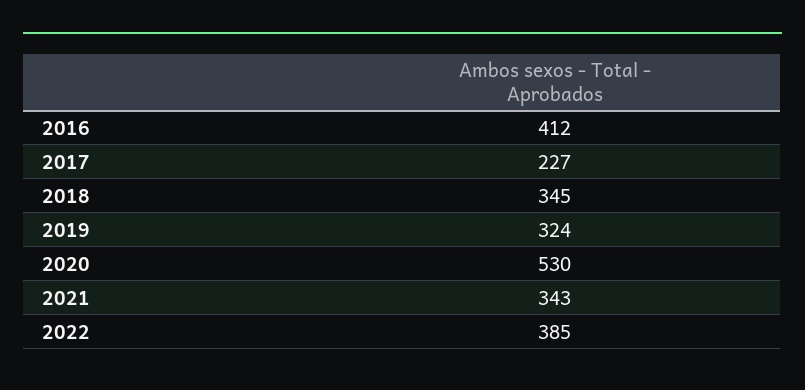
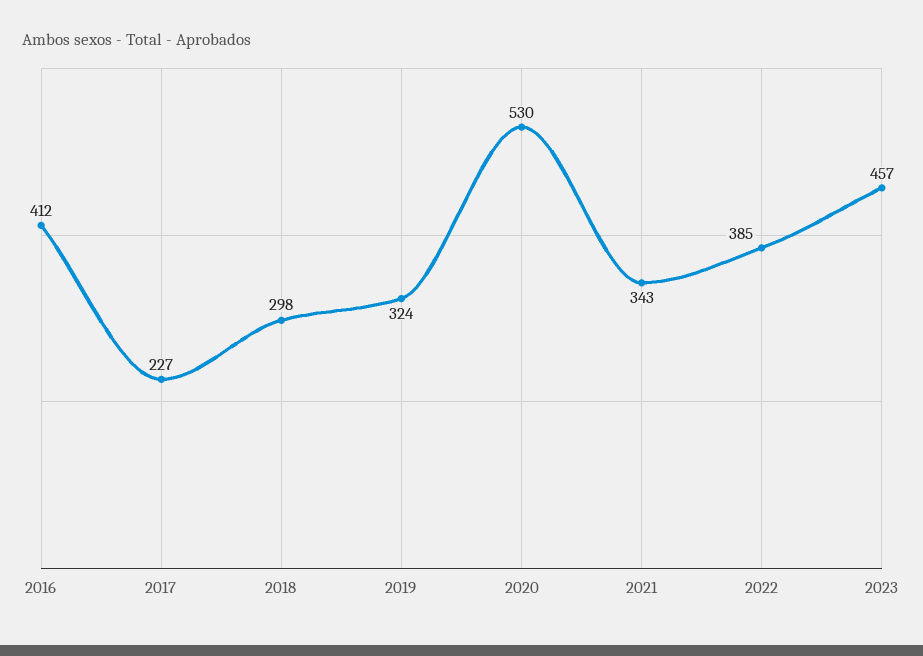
2018: 345 -> 298
2023: none -> 457

